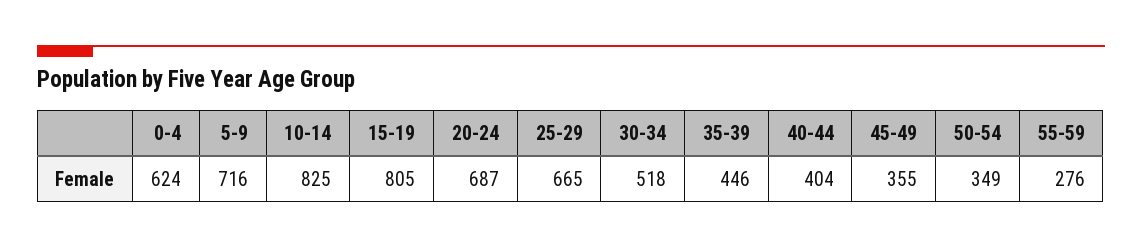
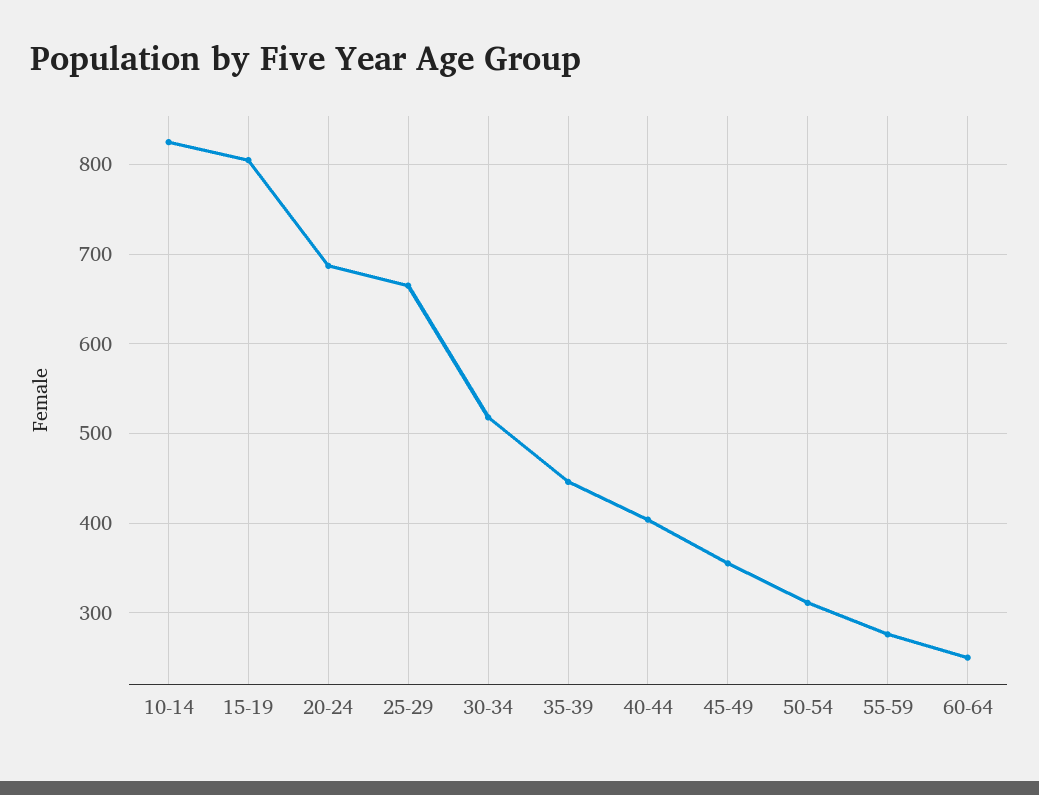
0-4: 624 -> none
5-9: 716 -> none
50-54: 349 -> 310
60-64: none -> 250

